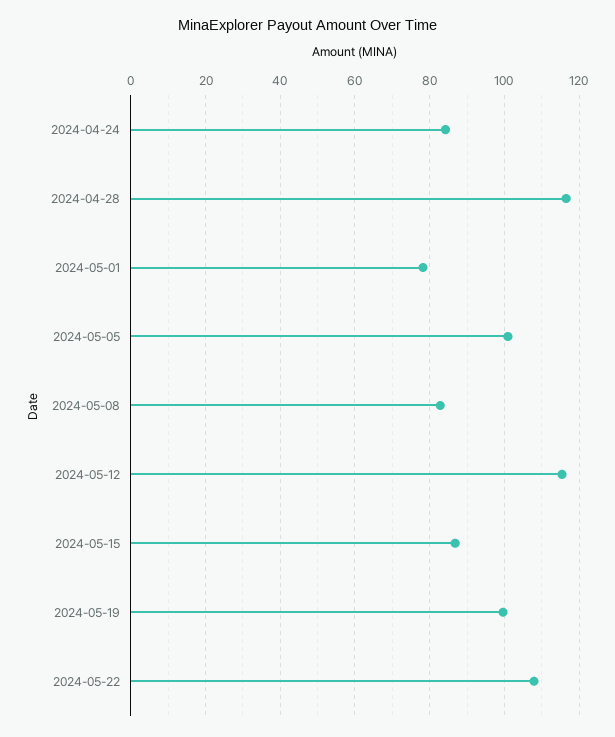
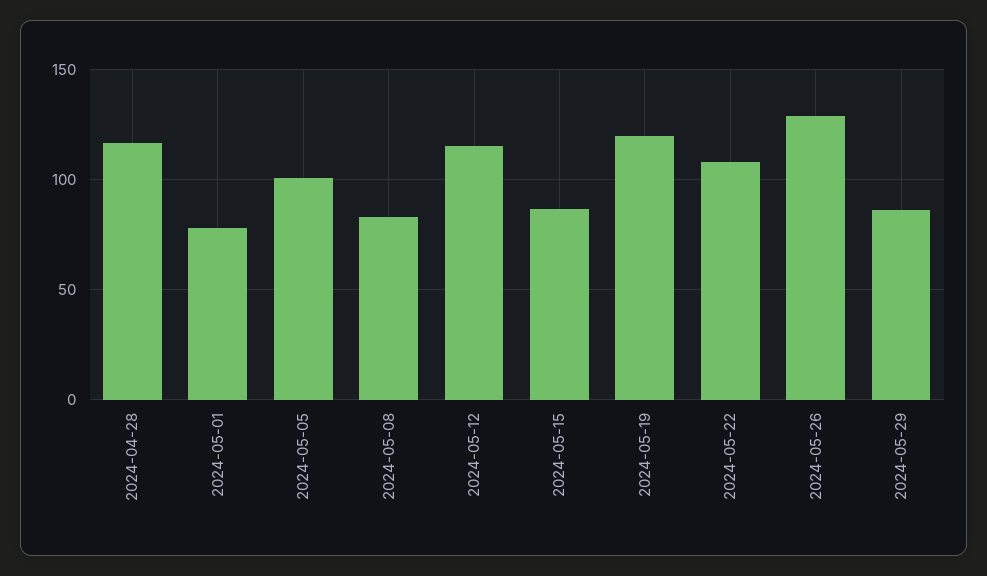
2024-04-24: 84 -> none
2024-05-19: 100 -> 120
2024-05-26: none -> 130
2024-05-29: none -> 85

